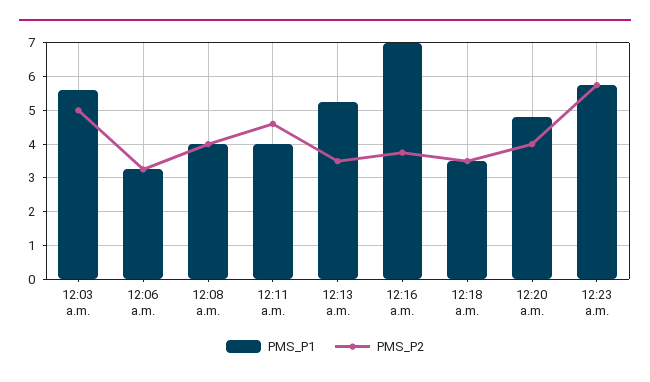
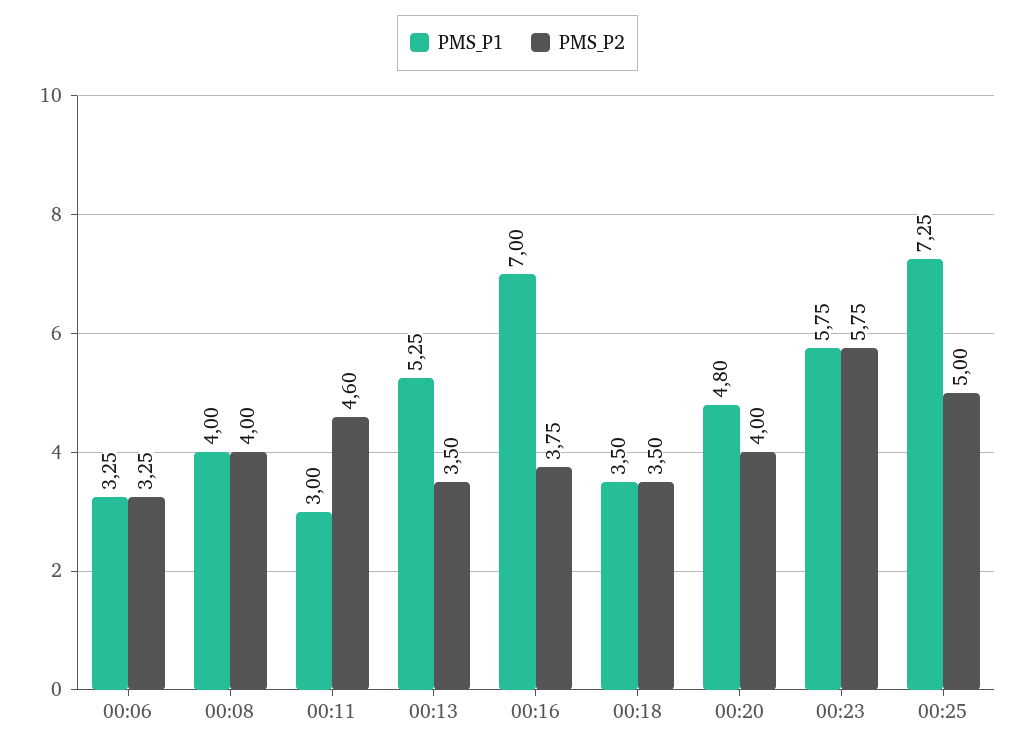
PMS_P1, 12:03 a.m.: 5.6 -> none
PMS_P2, 12:03 a.m.: 5 -> none
PMS_P1, 12:11 a.m.: 4 -> 3
PMS_P1, 00:25: none -> 7.25
PMS_P2, 00:25: none -> 5

